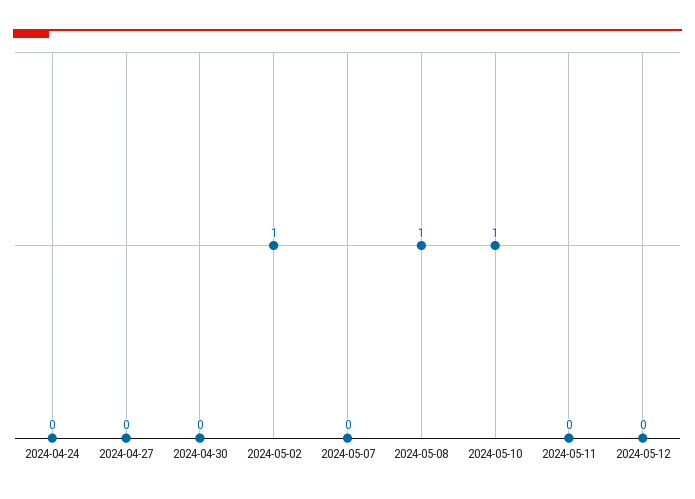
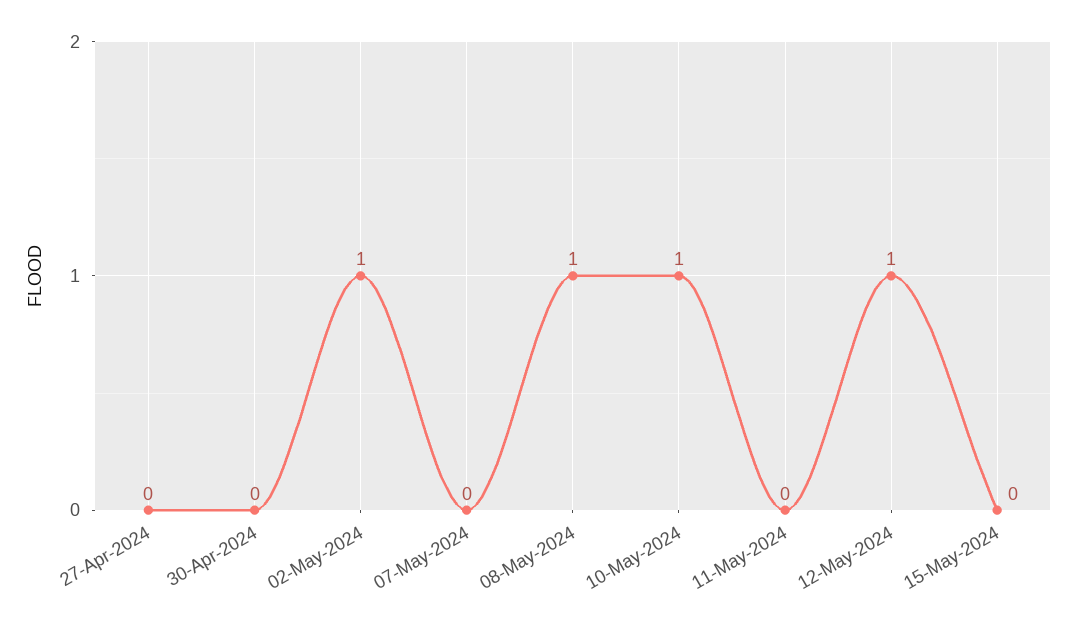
2024-04-24: 0 -> none
2024-05-12: 0 -> 1
15-May-2024: none -> 0

